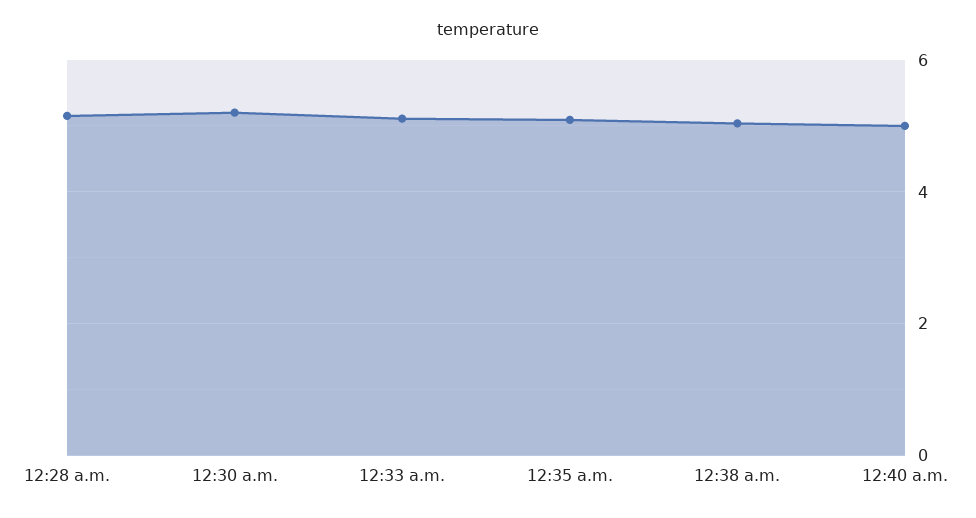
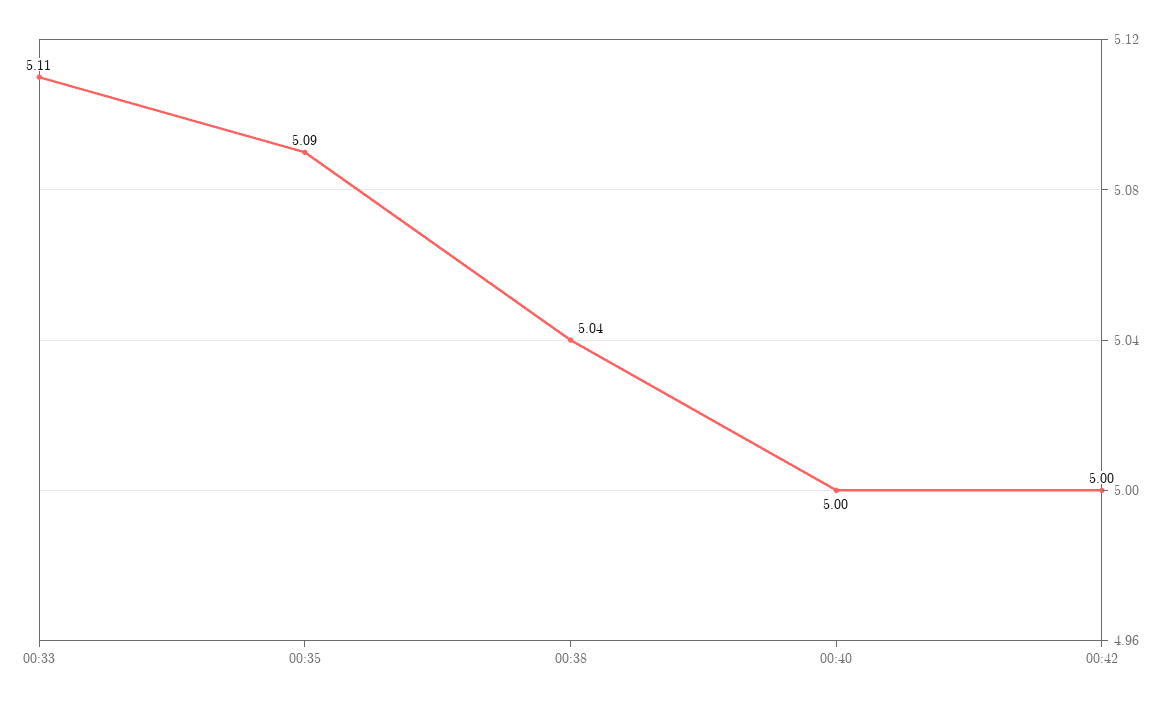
12:28 a.m.: 5.2 -> none
12:30 a.m.: 5.2 -> none
00:42: none -> 5

